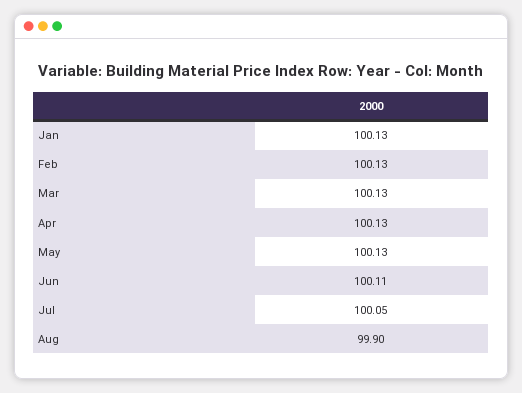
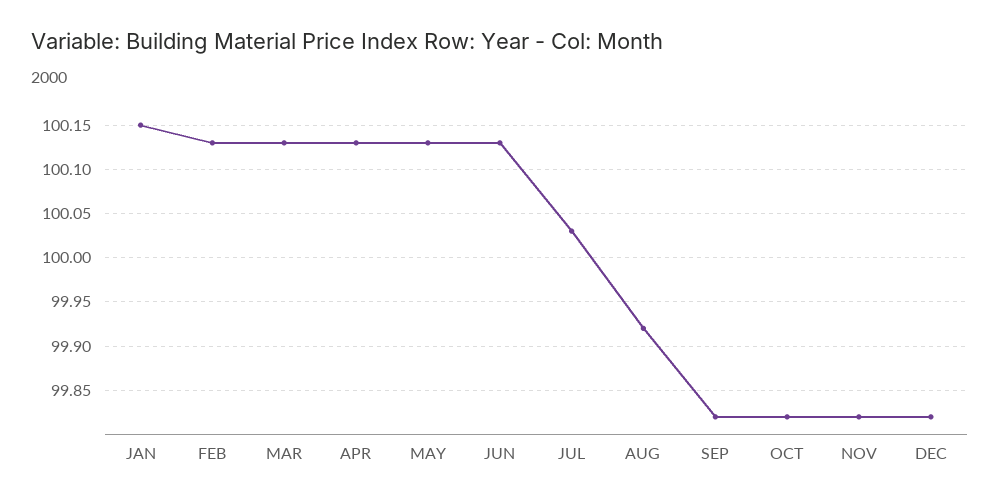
Jan: 100.13 -> 100.15
Jun: 100.11 -> 100.13
Jul: 100.05 -> 100.03
Aug: 99.9 -> 99.92
SEP: none -> 99.82
OCT: none -> 99.82
NOV: none -> 99.82
DEC: none -> 99.82

